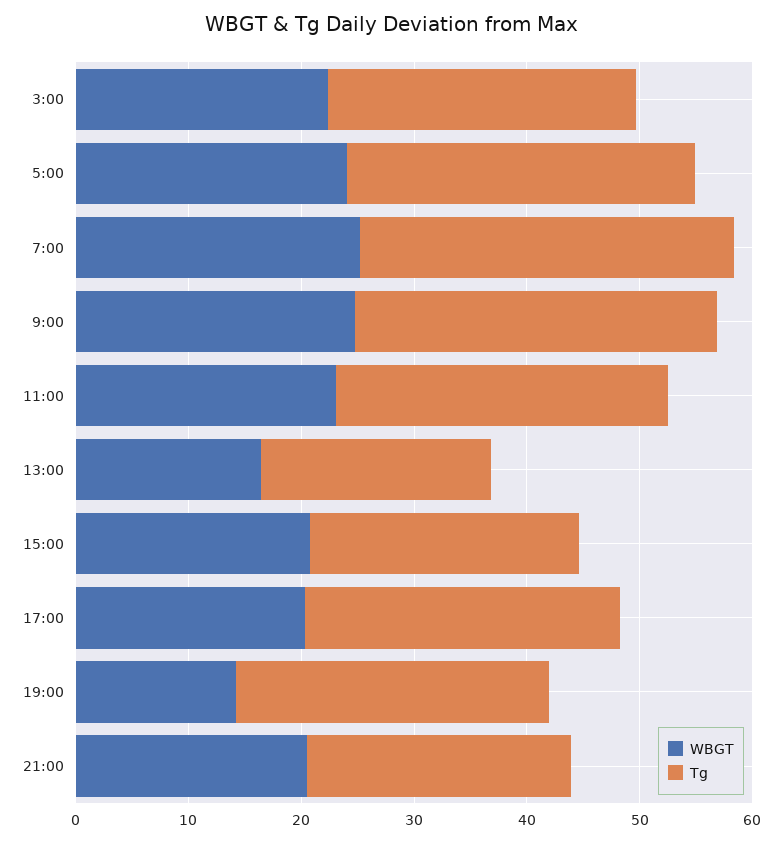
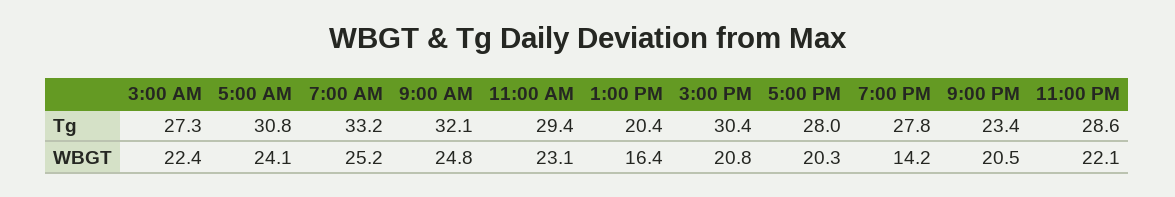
Tg, 15:00: 24 -> 30.4
Tg, 11:00 PM: none -> 28.6
WBGT, 11:00 PM: none -> 22.1

